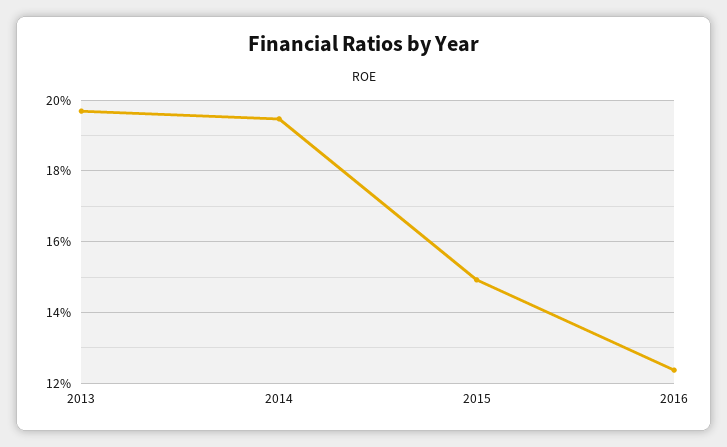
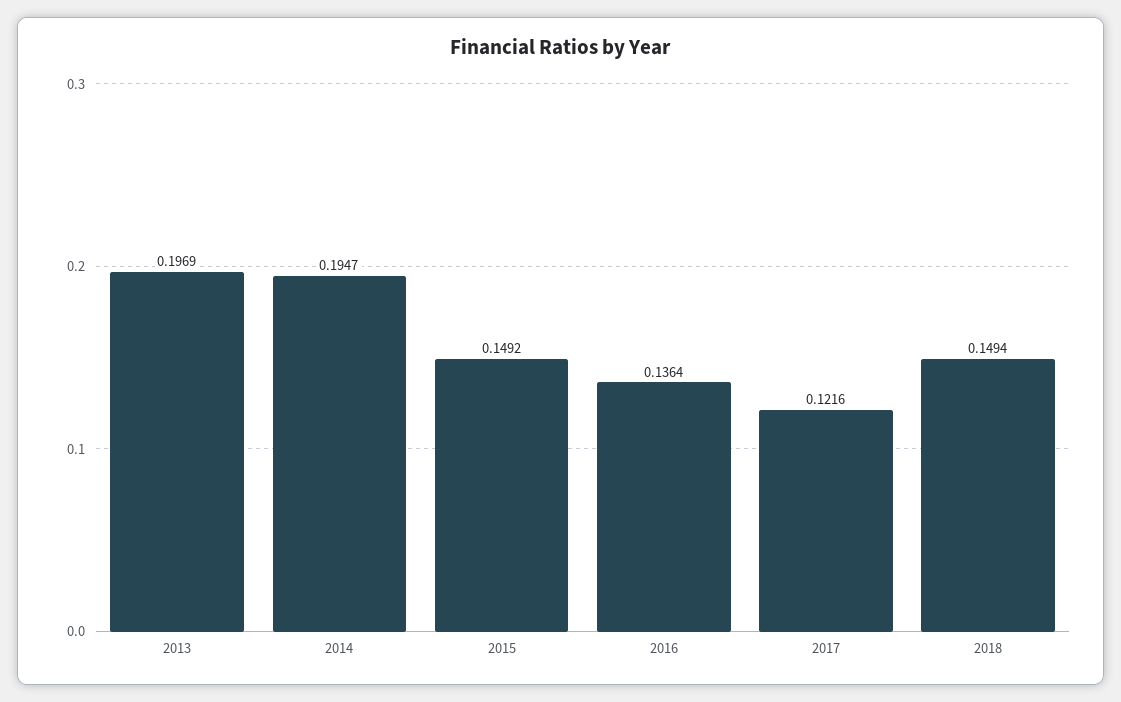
2016: 0.124 -> 0.1364
2017: none -> 0.1216
2018: none -> 0.1494

